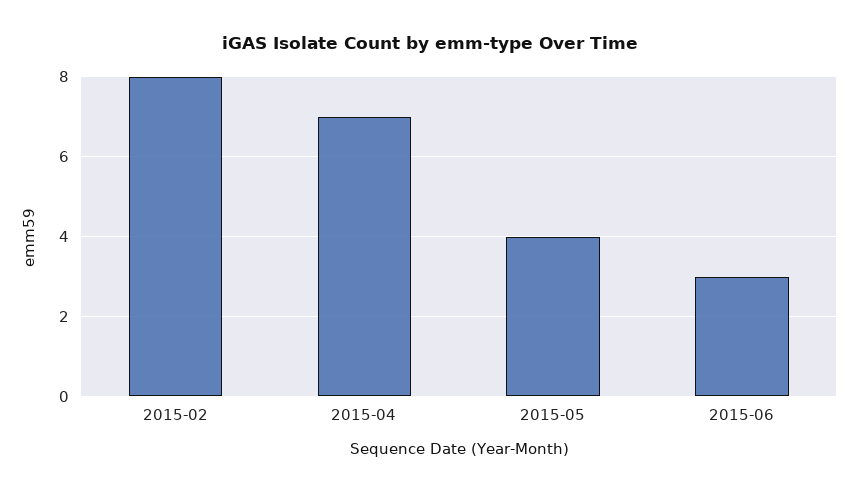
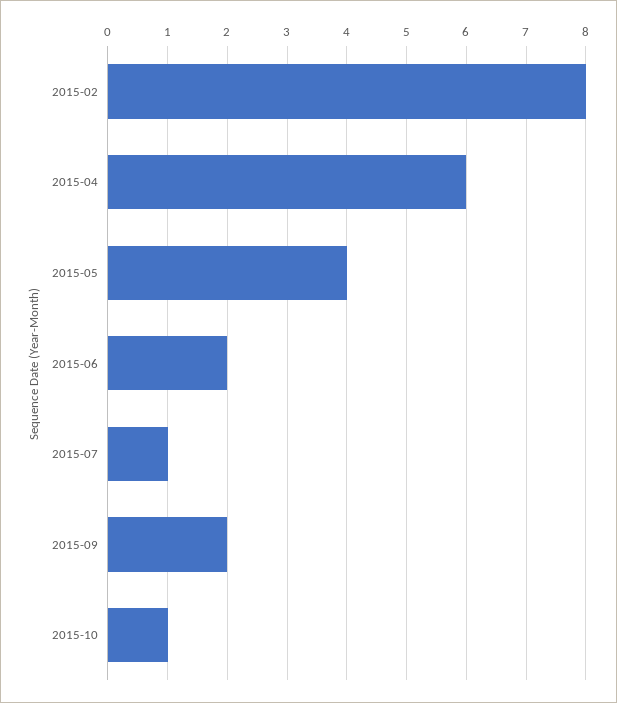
2015-04: 7 -> 6
2015-06: 3 -> 2
2015-07: none -> 1
2015-09: none -> 2
2015-10: none -> 1

